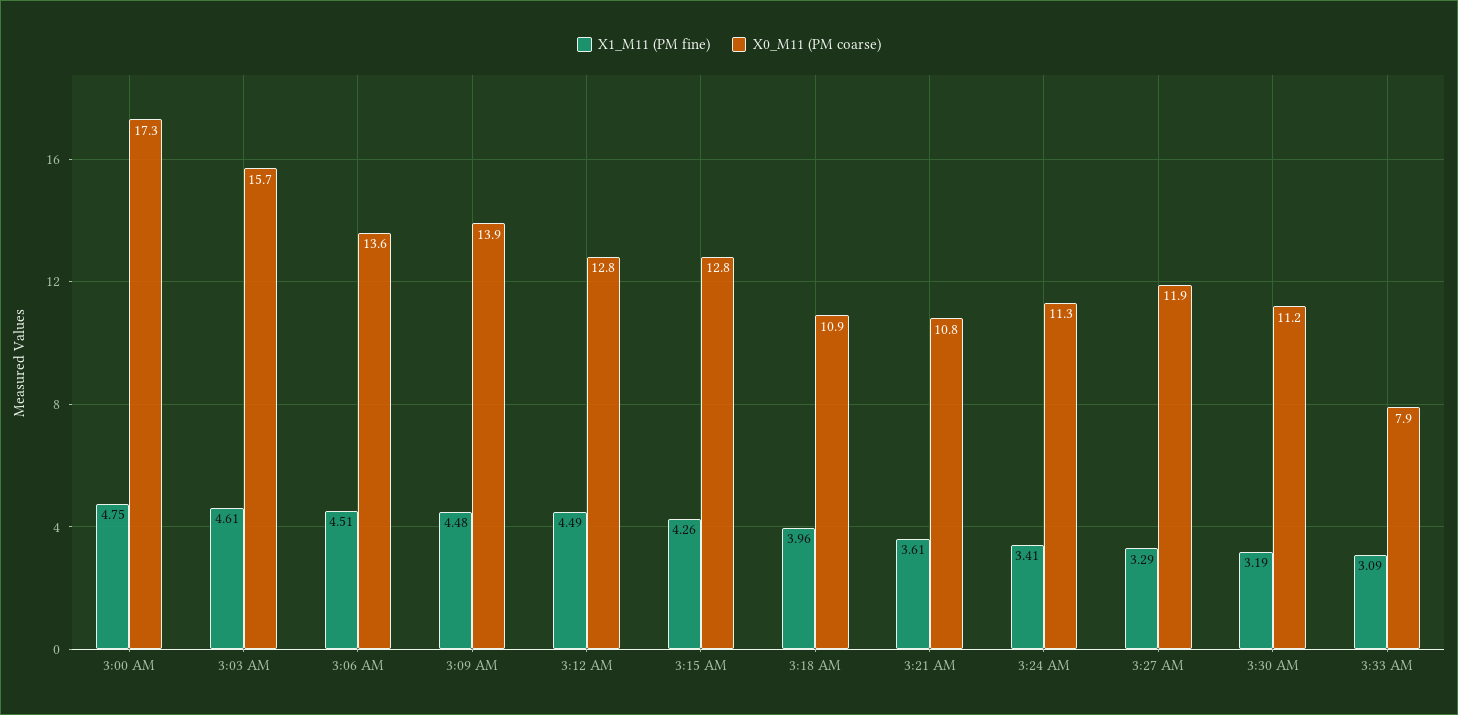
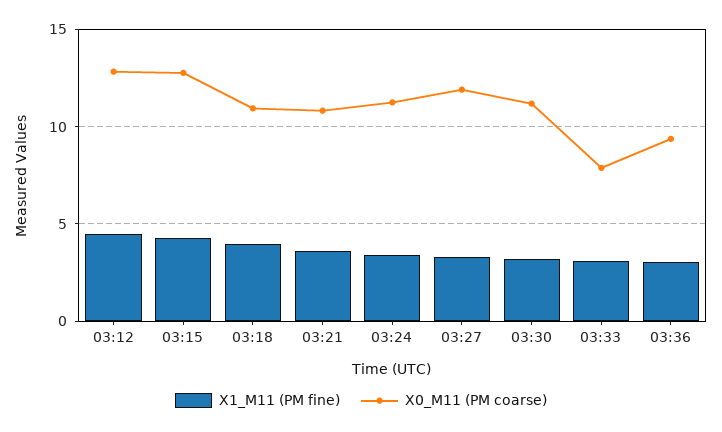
X1_M11 (PM fine), 3:00 AM: 4.75 -> none
X0_M11 (PM coarse), 3:00 AM: 17.3 -> none
X1_M11 (PM fine), 3:03 AM: 4.61 -> none
X0_M11 (PM coarse), 3:03 AM: 15.7 -> none
X1_M11 (PM fine), 3:06 AM: 4.51 -> none
X0_M11 (PM coarse), 3:06 AM: 13.6 -> none
X1_M11 (PM fine), 3:09 AM: 4.48 -> none
X0_M11 (PM coarse), 3:09 AM: 13.9 -> none
X1_M11 (PM fine), 03:36: none -> 3
X0_M11 (PM coarse), 03:36: none -> 9.5

